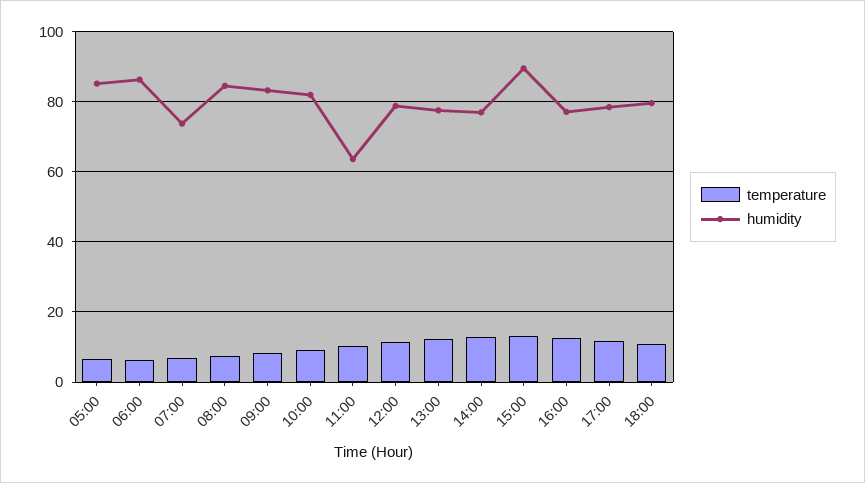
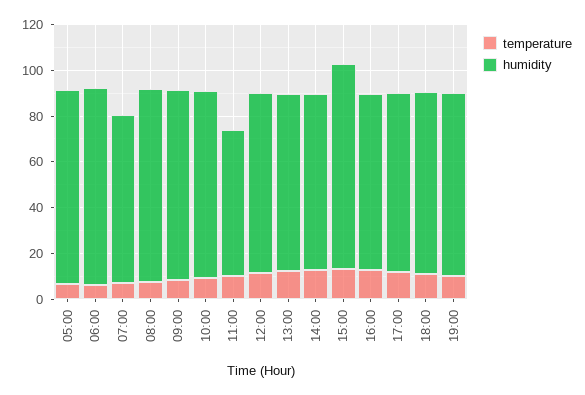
temperature, 19:00: none -> 10
humidity, 19:00: none -> 80

